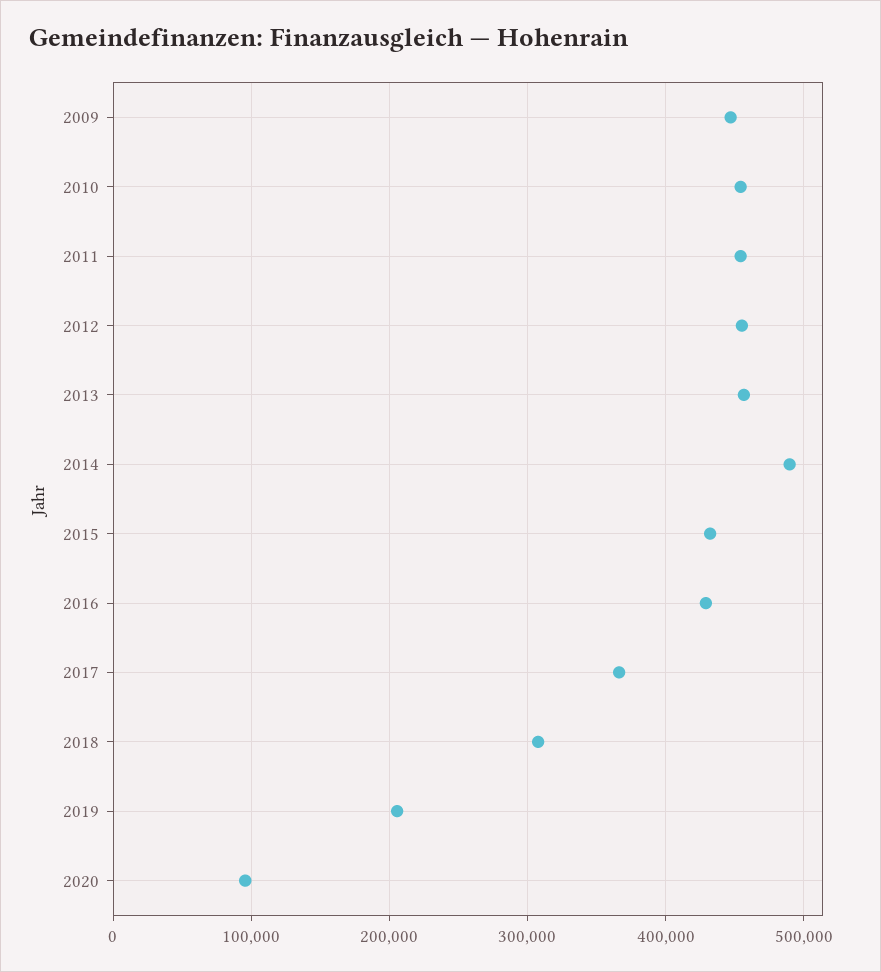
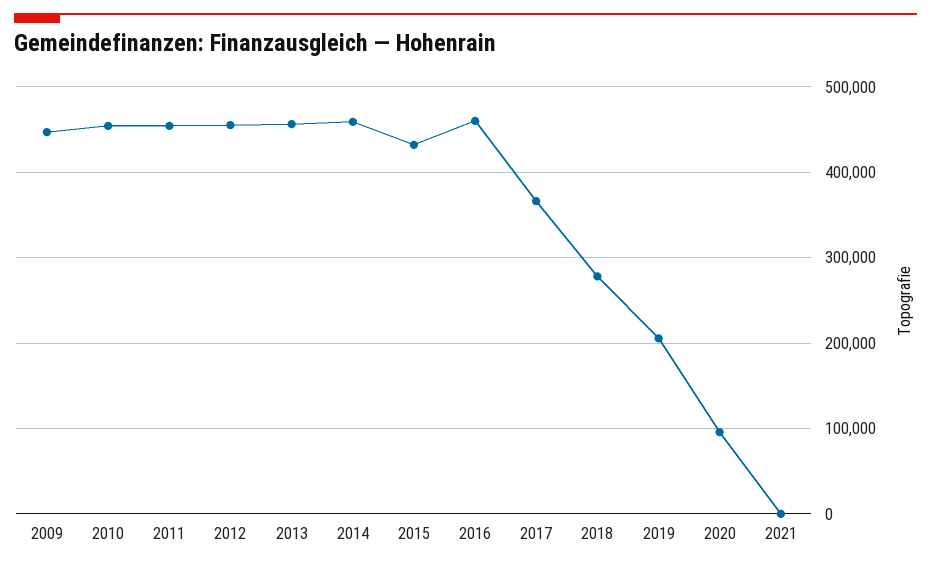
2014: 490000 -> 460000
2016: 430000 -> 460000
2018: 310000 -> 280000
2021: none -> 0

